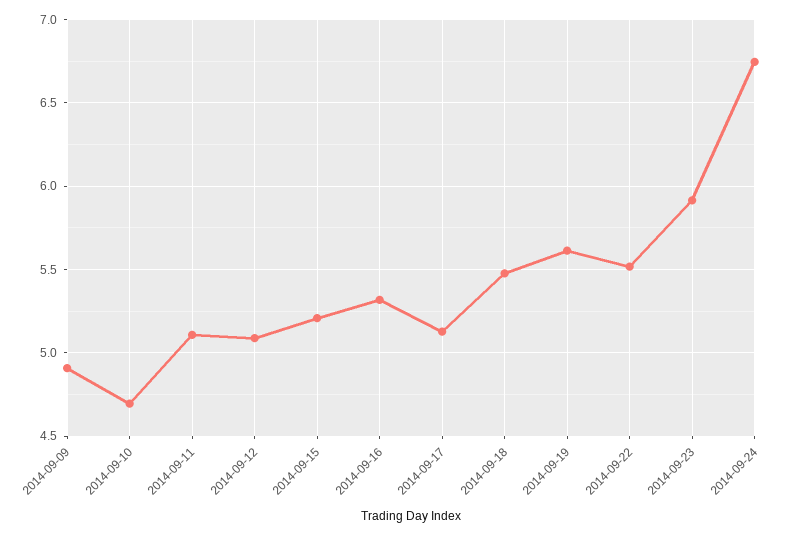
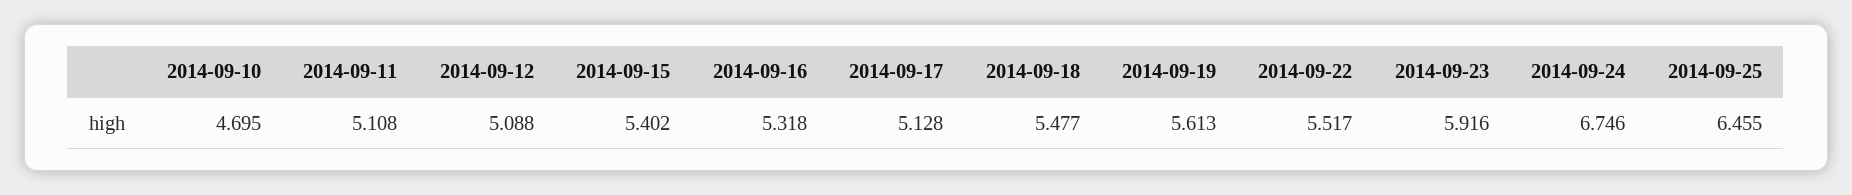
2014-09-09: 4.9 -> none
2014-09-15: 5.2 -> 5.402
2014-09-25: none -> 6.455

